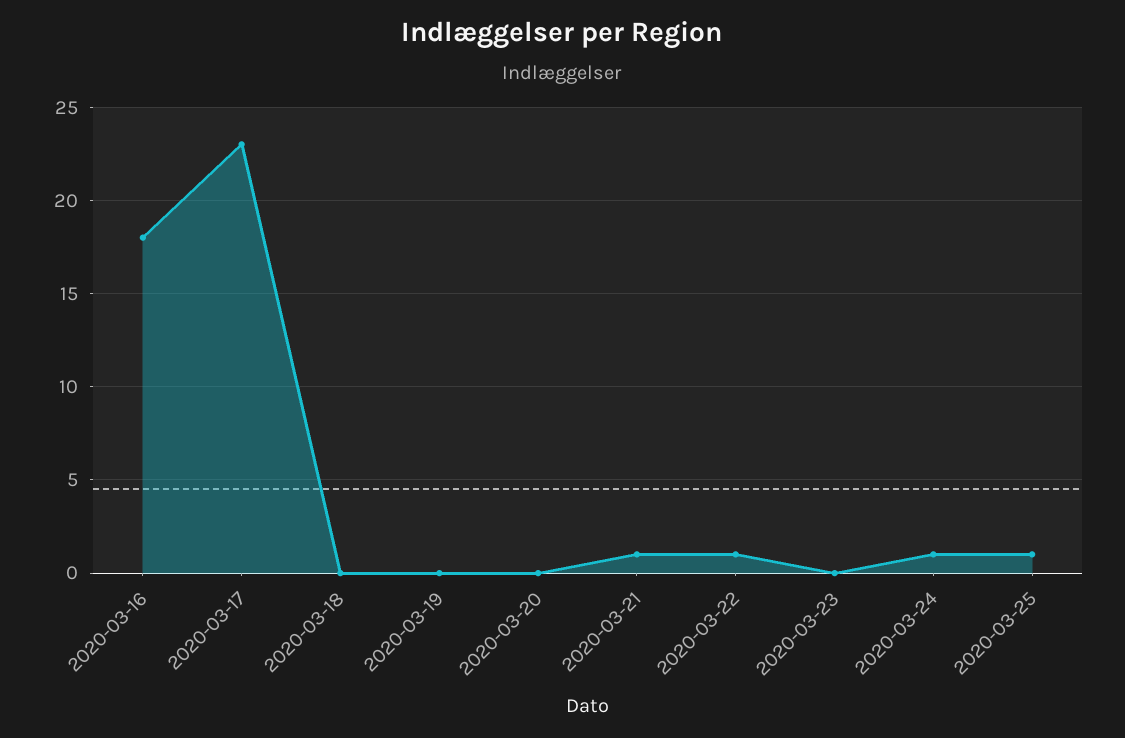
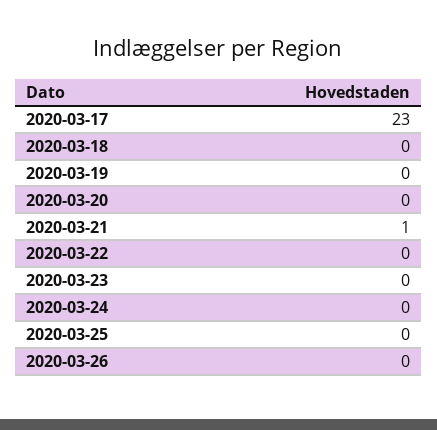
2020-03-16: 18 -> none
2020-03-22: 1 -> 0
2020-03-24: 1 -> 0
2020-03-25: 1 -> 0
2020-03-26: none -> 0

